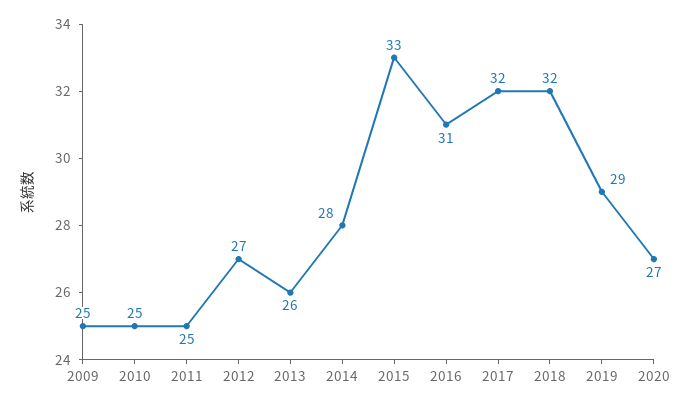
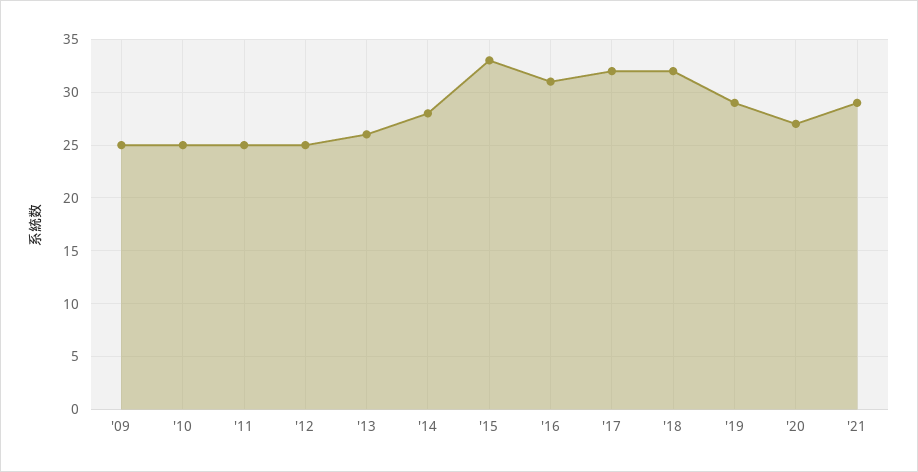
2012: 27 -> 25
'21: none -> 29

